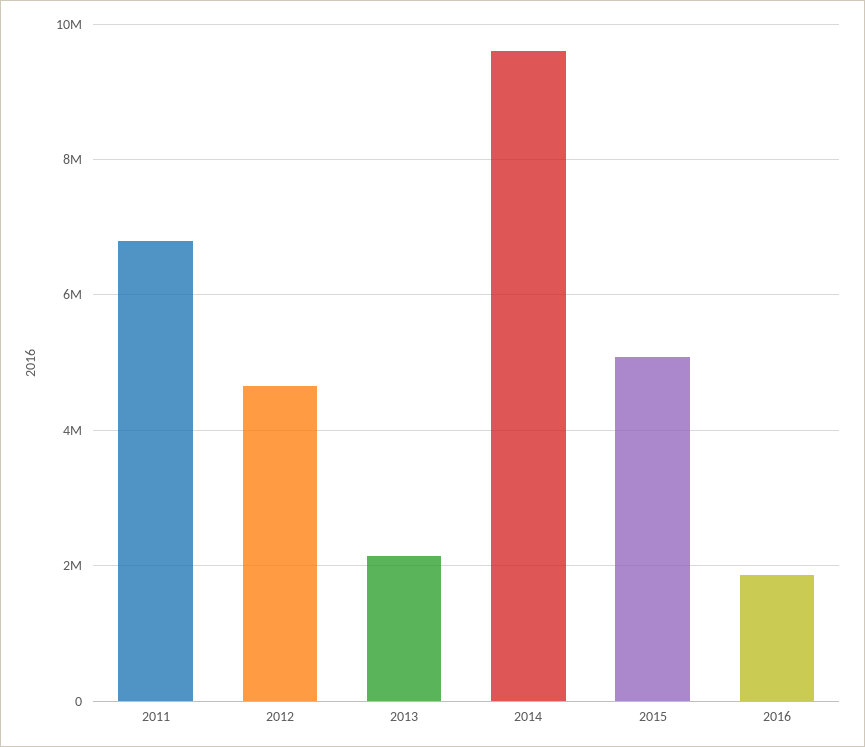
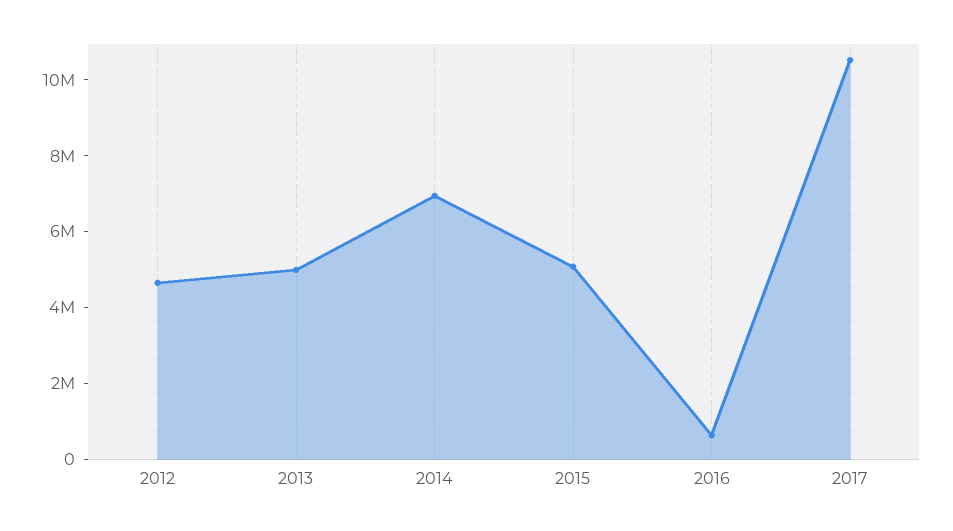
2011: 6800000 -> none
2013: 2200000 -> 5000000
2014: 9600000 -> 7000000
2016: 1800000 -> 500000
2017: none -> 10500000

